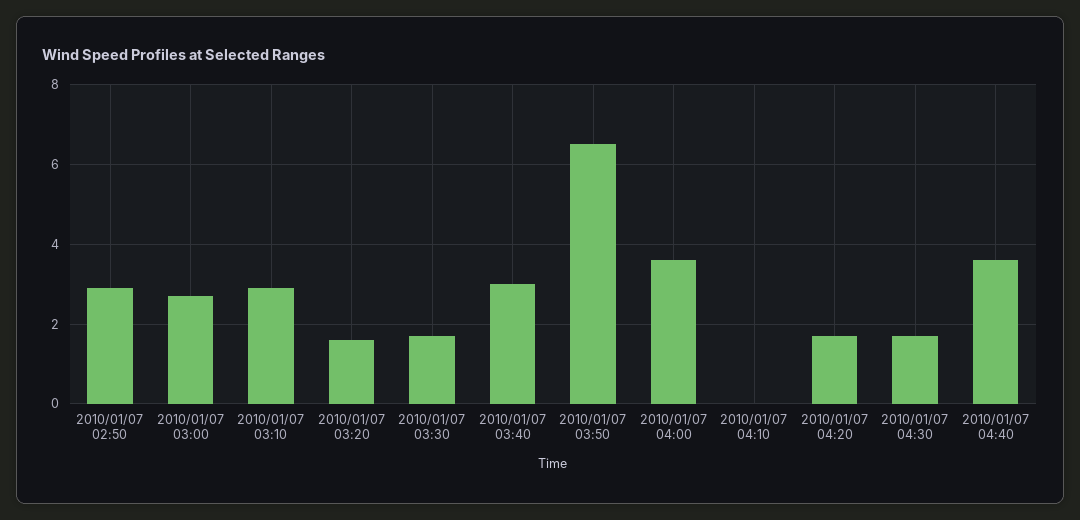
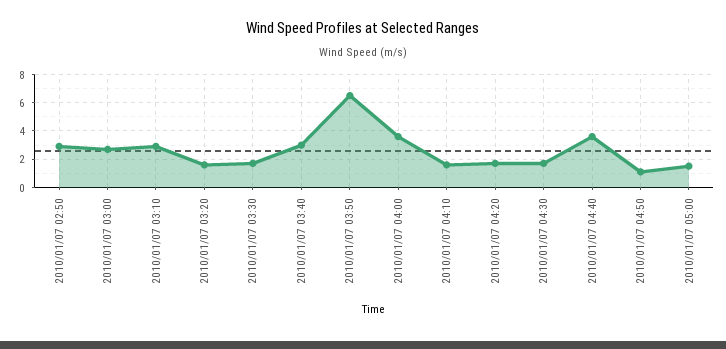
2010/01/07 04:10: 0 -> 1.5
2010/01/07 04:50: none -> 1
2010/01/07 05:00: none -> 1.5

